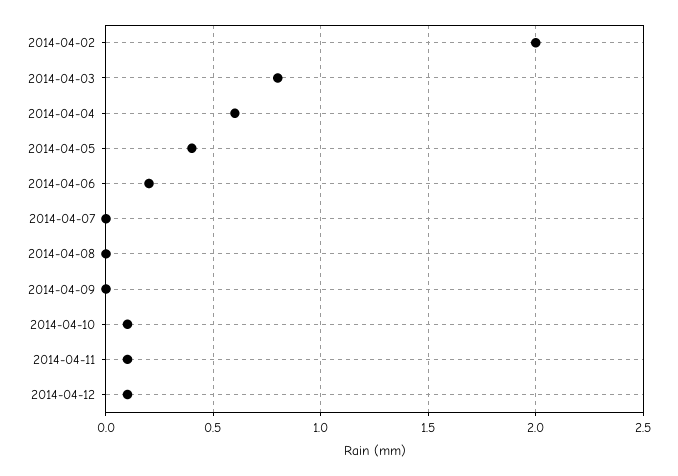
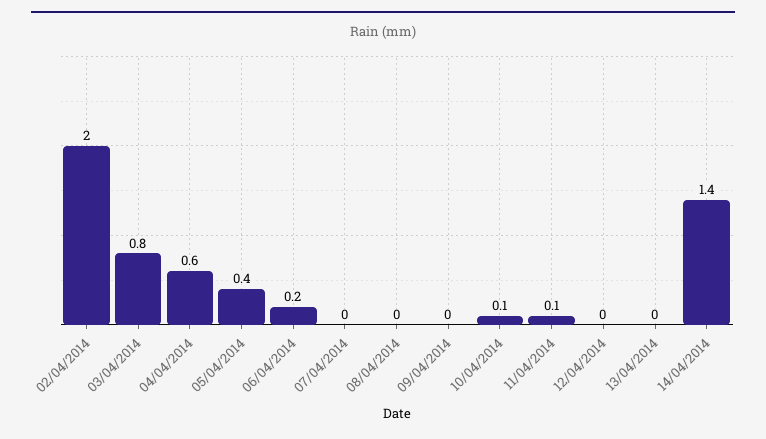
2014-04-12: 0.1 -> 0
13/04/2014: none -> 0
14/04/2014: none -> 1.4

